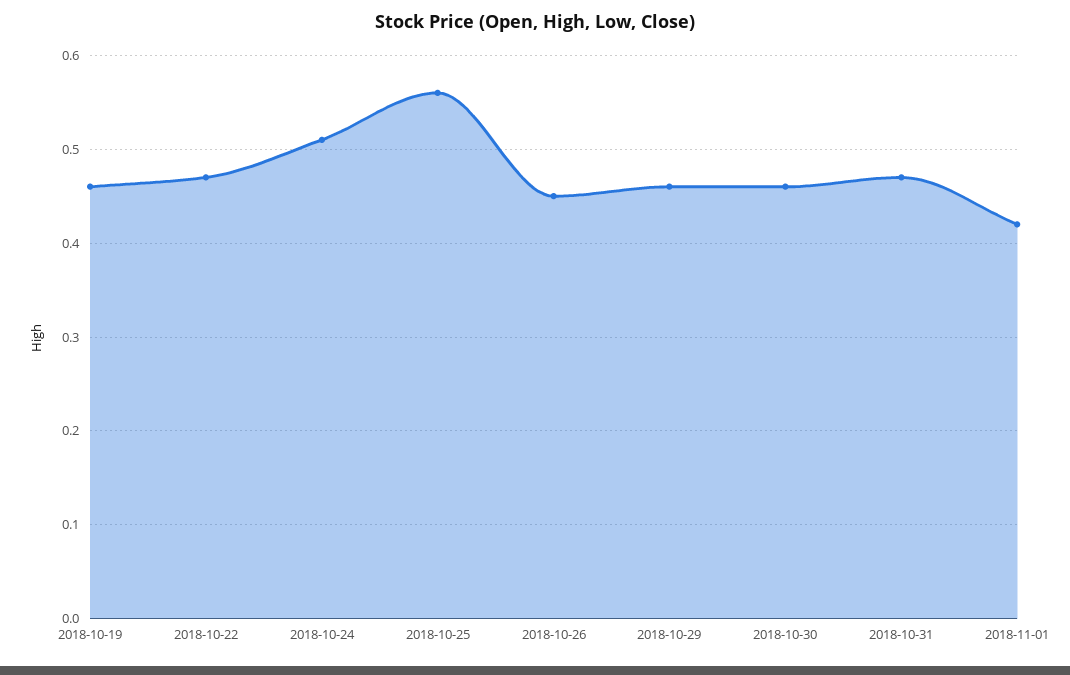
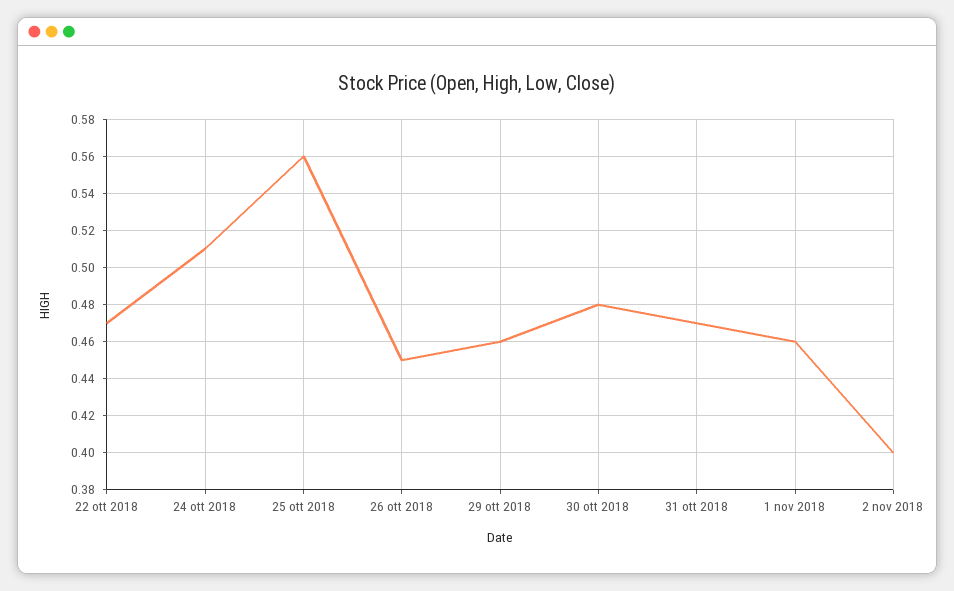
2018-10-19: 0.46 -> none
2018-10-30: 0.46 -> 0.48
2018-11-01: 0.42 -> 0.46
2 nov 2018: none -> 0.4

